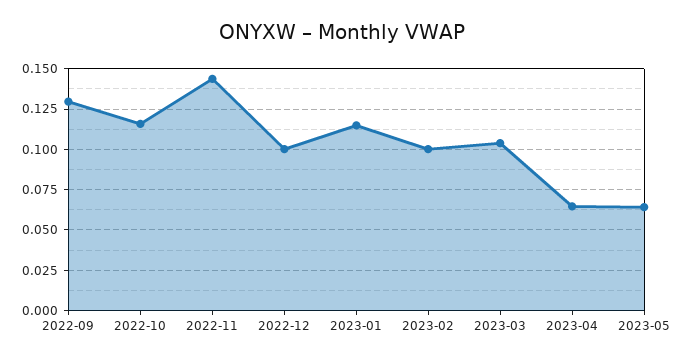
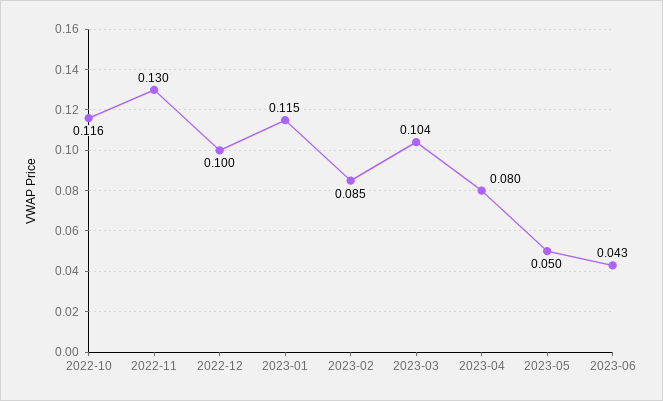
2022-09: 0.13 -> none
2022-11: 0.145 -> 0.13
2023-02: 0.1 -> 0.085
2023-04: 0.065 -> 0.08
2023-05: 0.065 -> 0.05
2023-06: none -> 0.043

